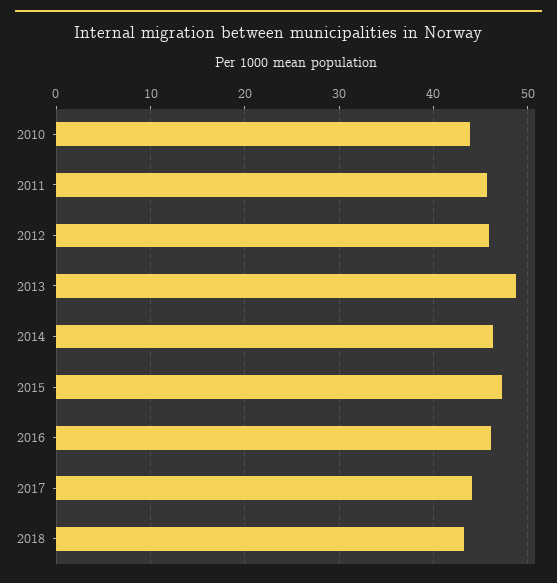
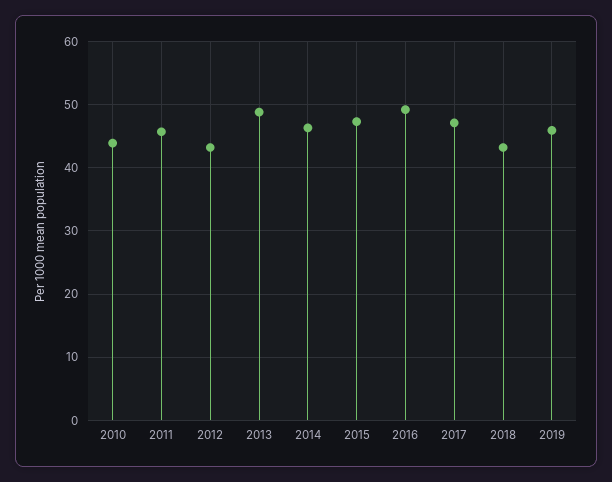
2012: 46 -> 43
2016: 46 -> 49
2017: 44 -> 47
2019: none -> 46

